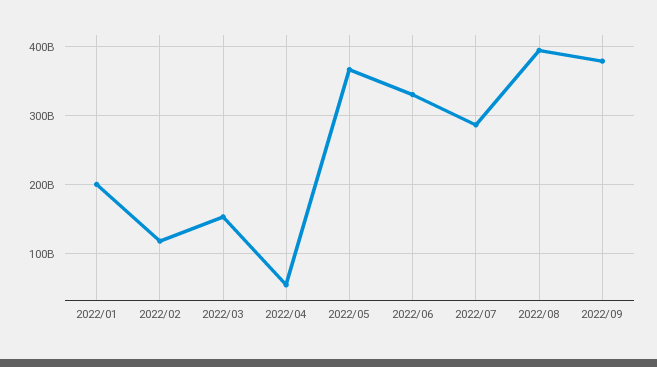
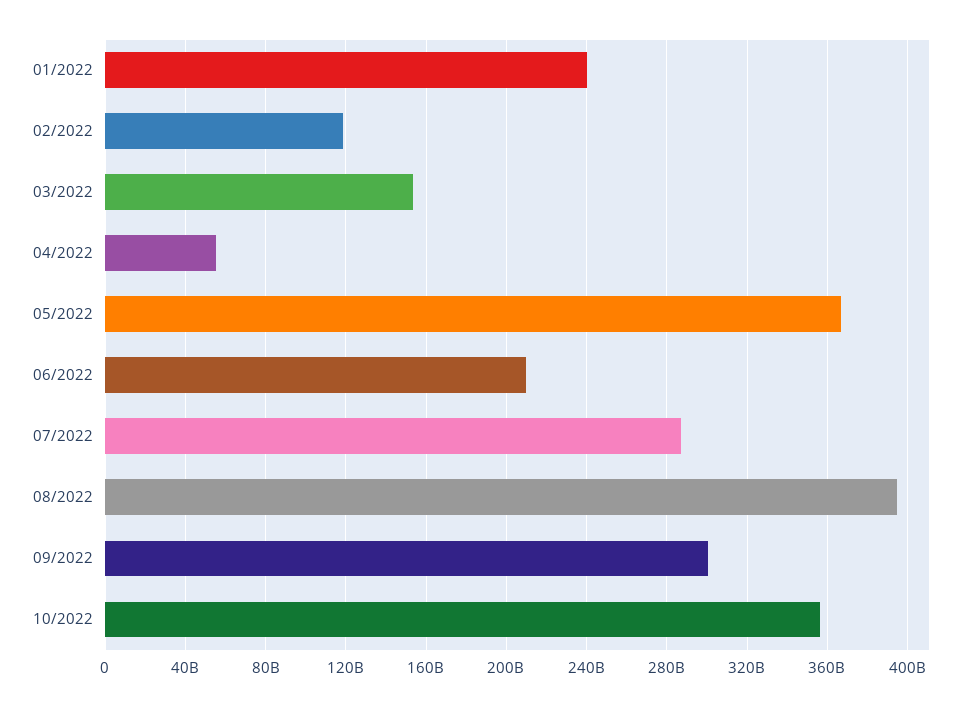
2022/01: 200000000000 -> 240000000000
2022/06: 330000000000 -> 210000000000
2022/09: 380000000000 -> 300000000000
10/2022: none -> 355000000000

